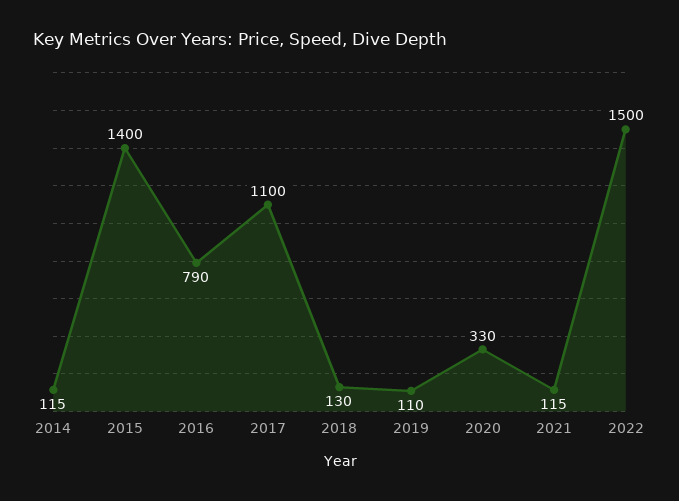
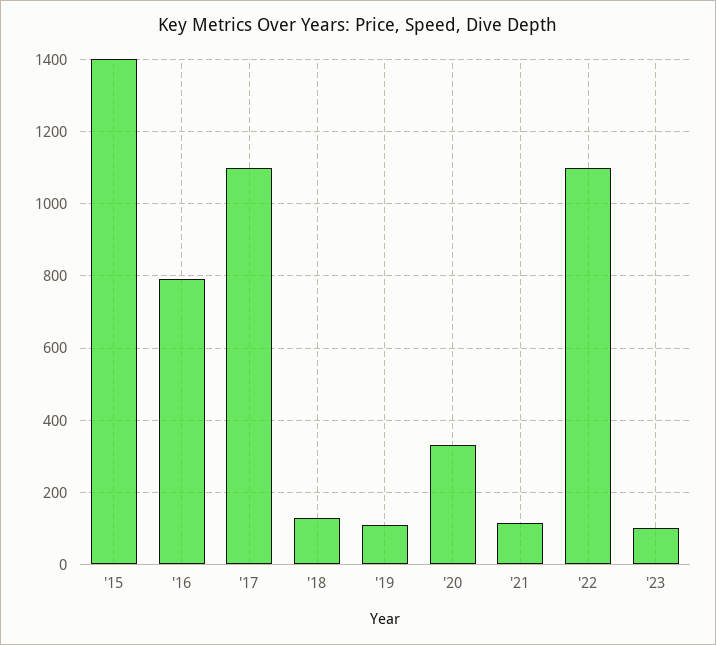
2014: 115 -> none
2022: 1500 -> 1100
'23: none -> 100

